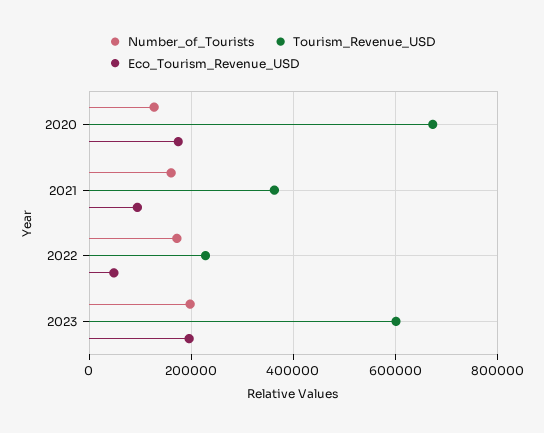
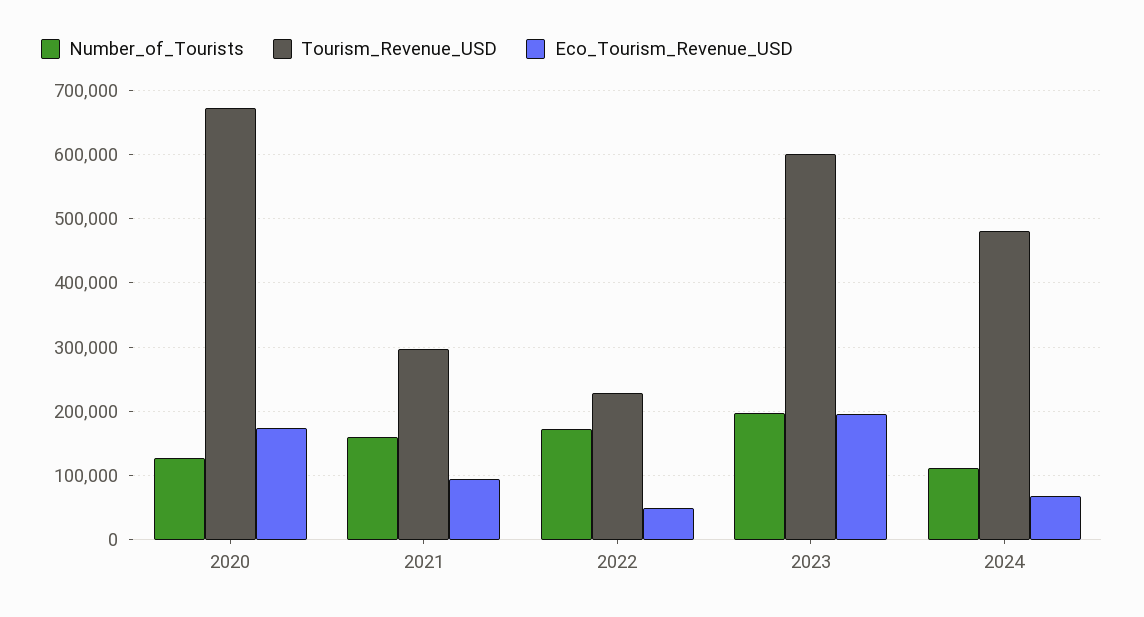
Tourism_Revenue_USD, 2021: 360000 -> 300000
Number_of_Tourists, 2024: none -> 110000
Tourism_Revenue_USD, 2024: none -> 480000
Eco_Tourism_Revenue_USD, 2024: none -> 70000

